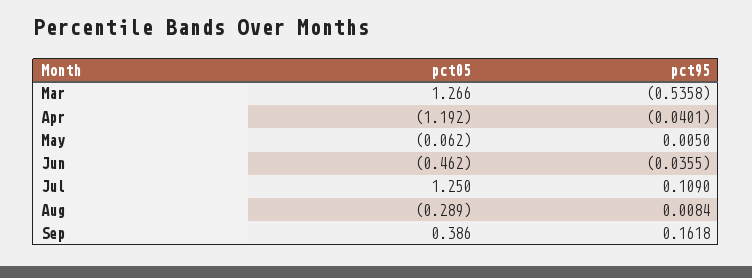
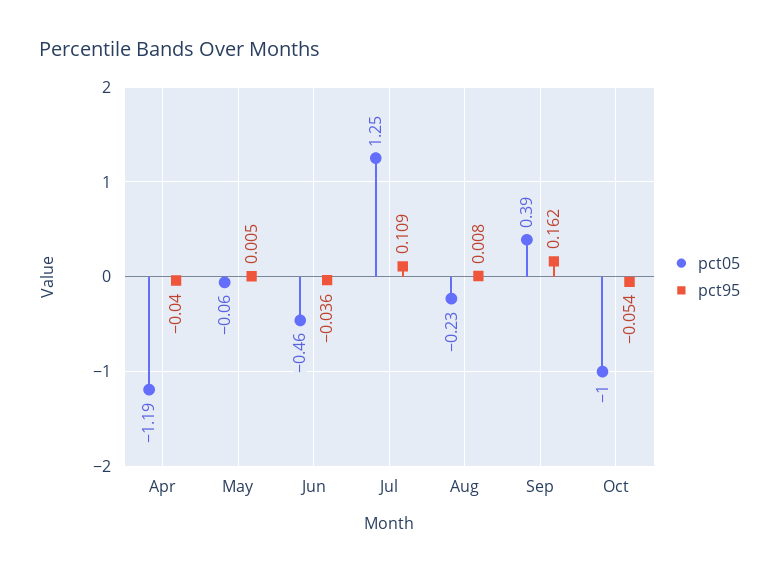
pct05, Mar: 1.266 -> none
pct95, Mar: -0.5358 -> none
pct05, Aug: -0.289 -> -0.23
pct05, Oct: none -> -1
pct95, Oct: none -> -0.054

